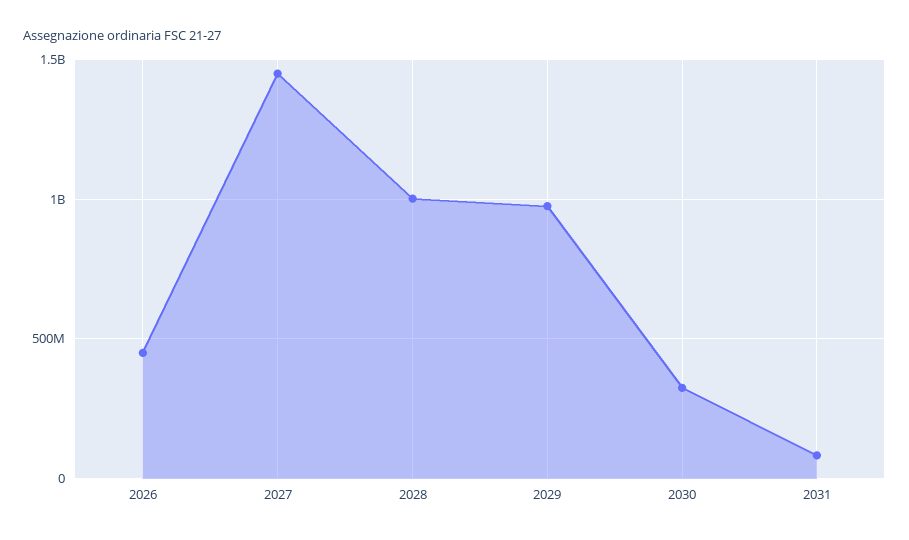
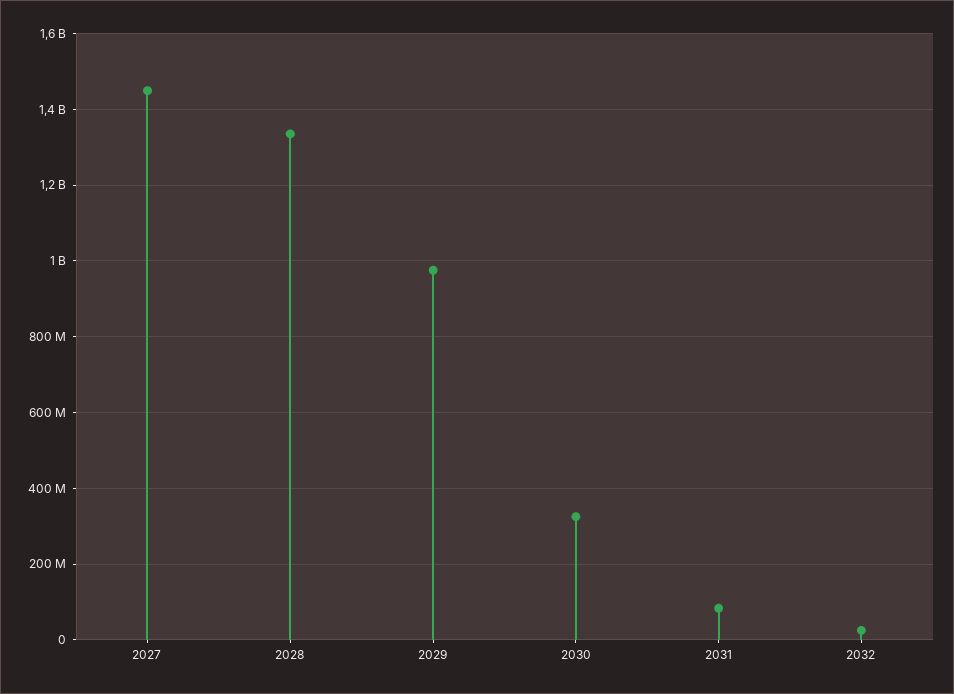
2026: 450000000 -> none
2028: 1000000000 -> 1340000000
2032: none -> 20000000

